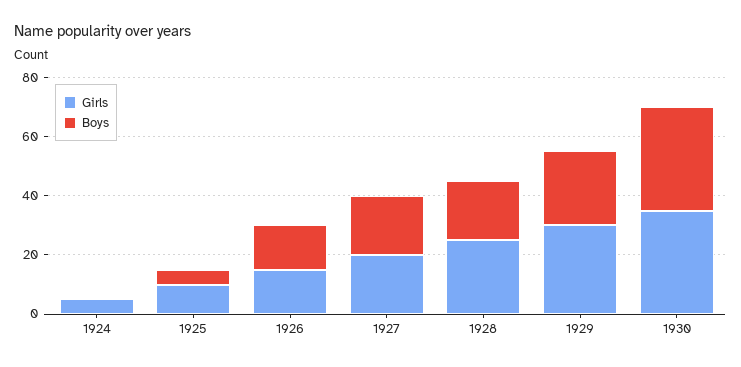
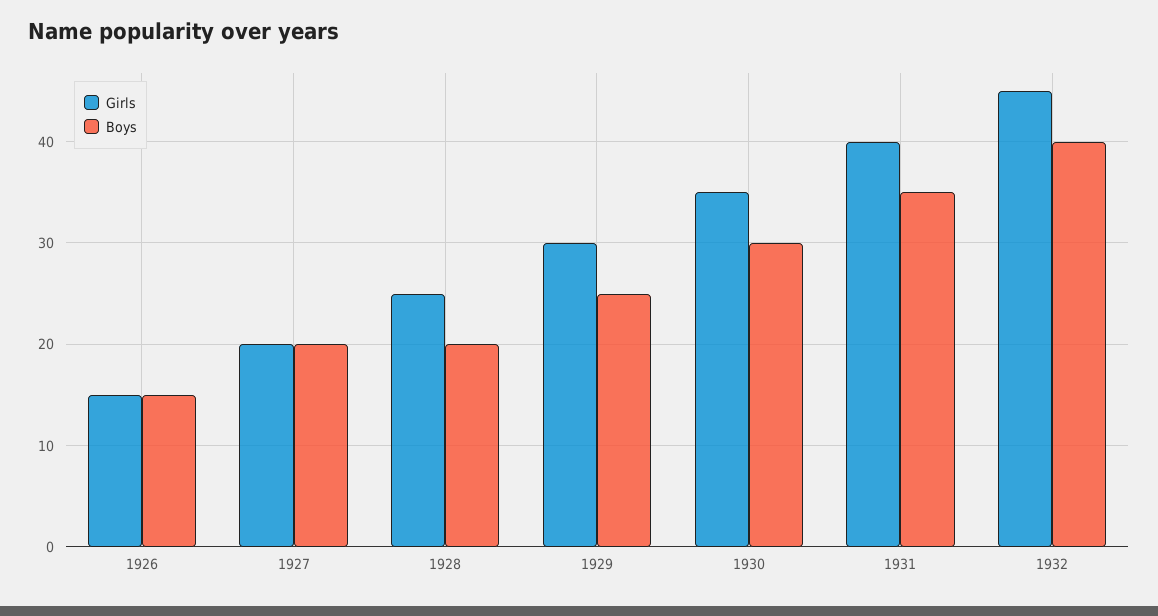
Girls, 1924: 5 -> none
Boys, 1924: 0 -> none
Girls, 1925: 10 -> none
Boys, 1925: 5 -> none
Boys, 1930: 35 -> 30
Girls, 1931: none -> 40
Boys, 1931: none -> 35
Girls, 1932: none -> 45
Boys, 1932: none -> 40

